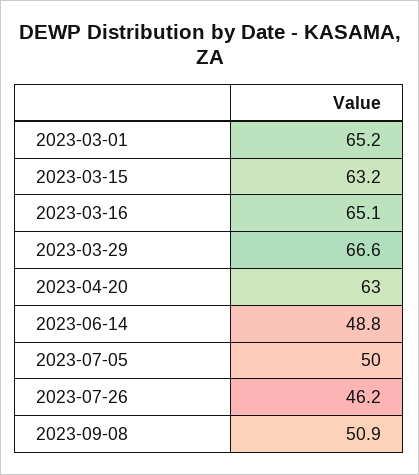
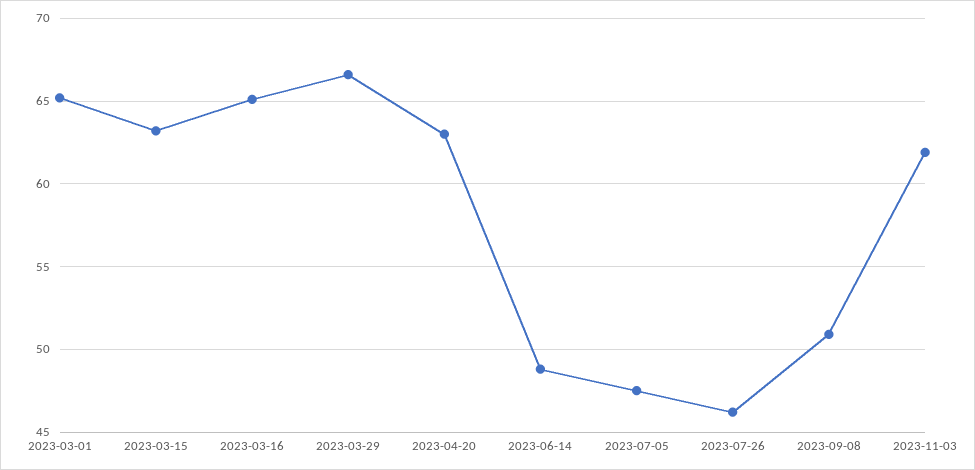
2023-07-05: 50 -> 47.5
2023-11-03: none -> 62

